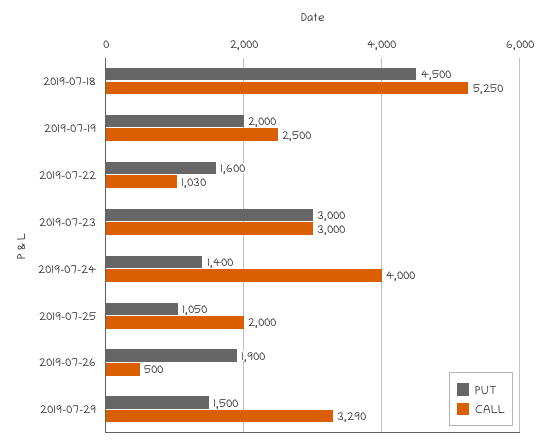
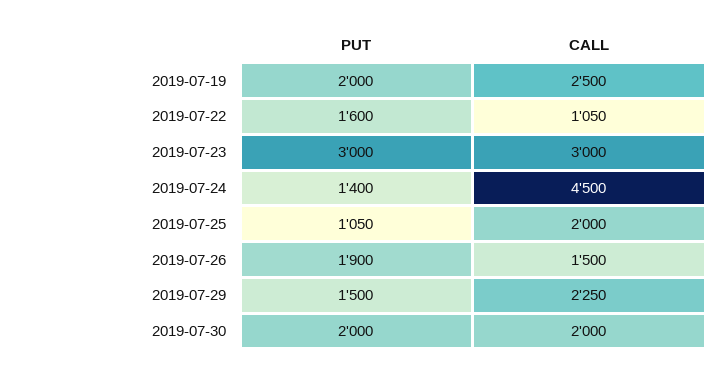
PUT, 2019-07-18: 4500 -> none
CALL, 2019-07-18: 5250 -> none
CALL, 2019-07-22: 1030 -> 1050
CALL, 2019-07-24: 4000 -> 4500
CALL, 2019-07-26: 500 -> 1500
CALL, 2019-07-29: 3290 -> 2250
PUT, 2019-07-30: none -> 2000
CALL, 2019-07-30: none -> 2000

